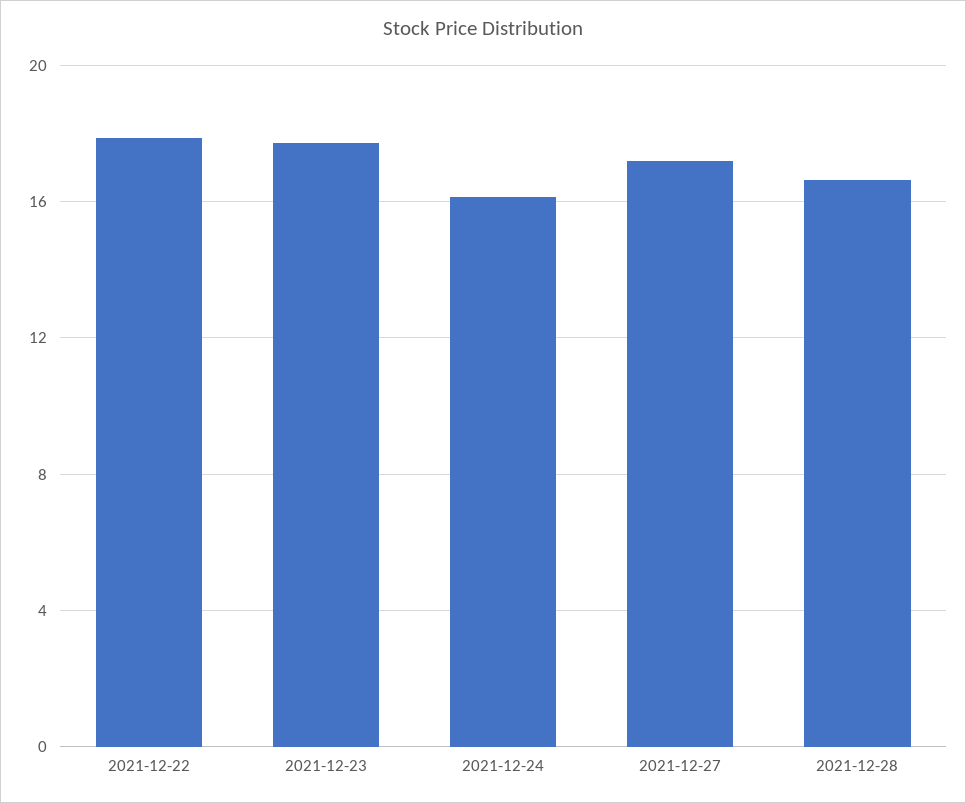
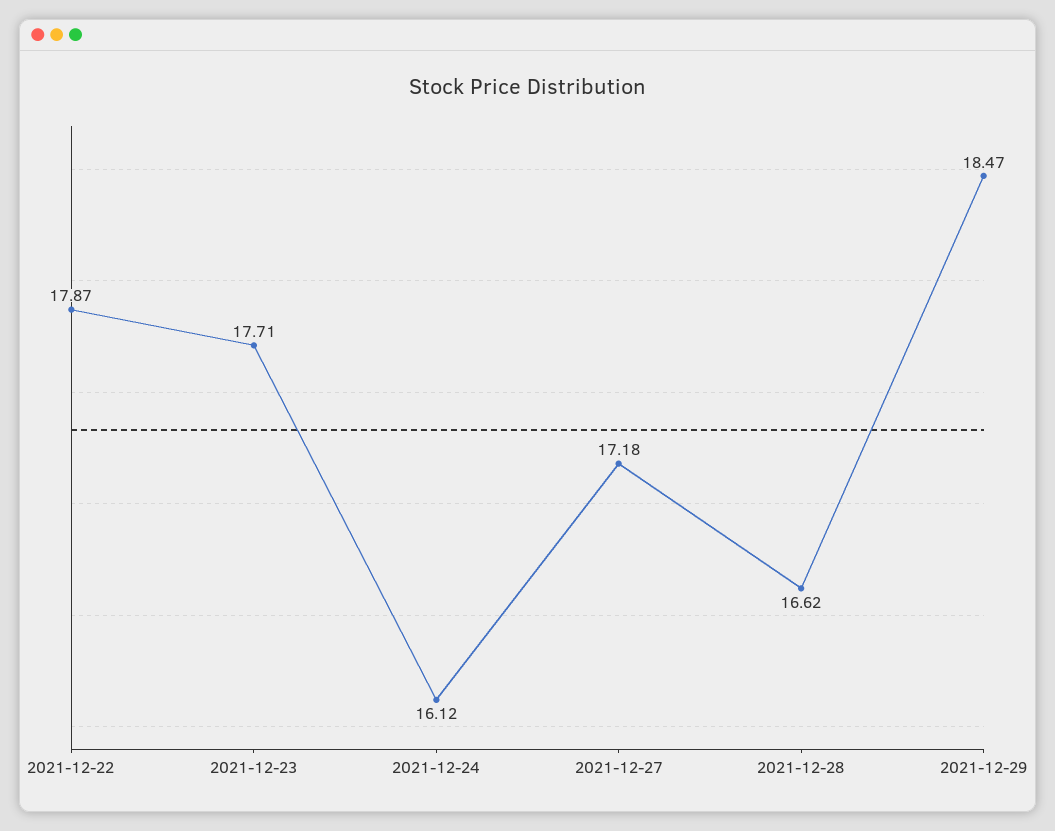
2021-12-29: none -> 18.47

